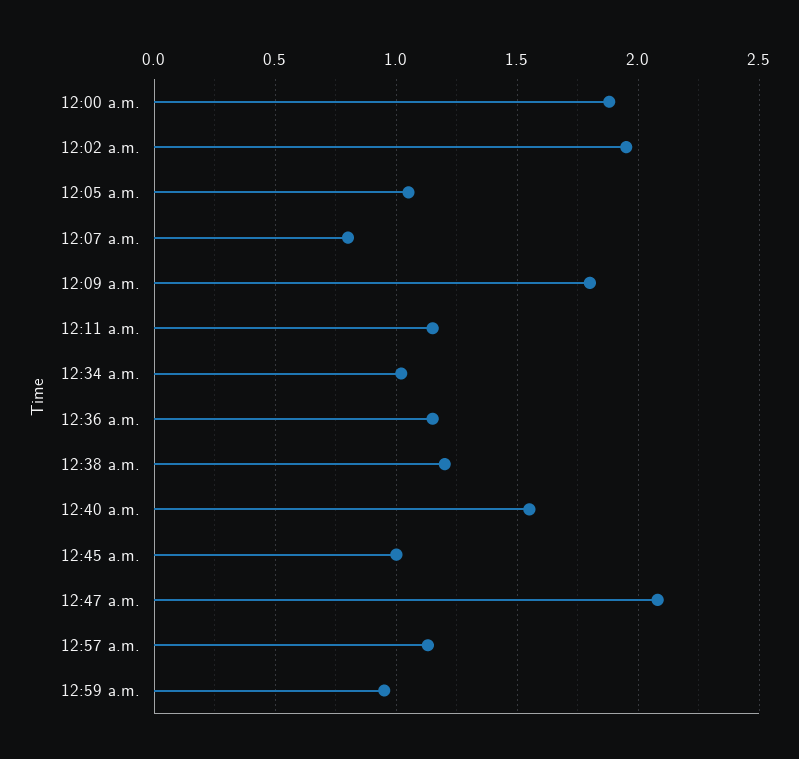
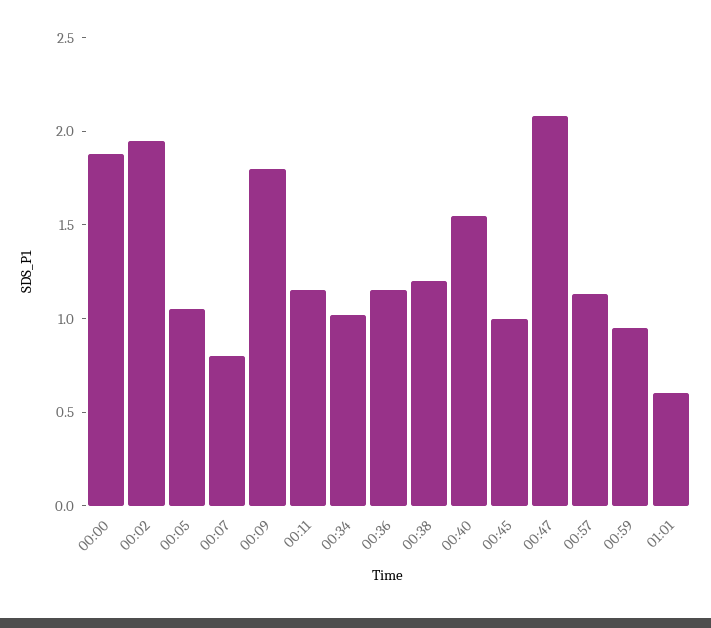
01:01: none -> 0.6

